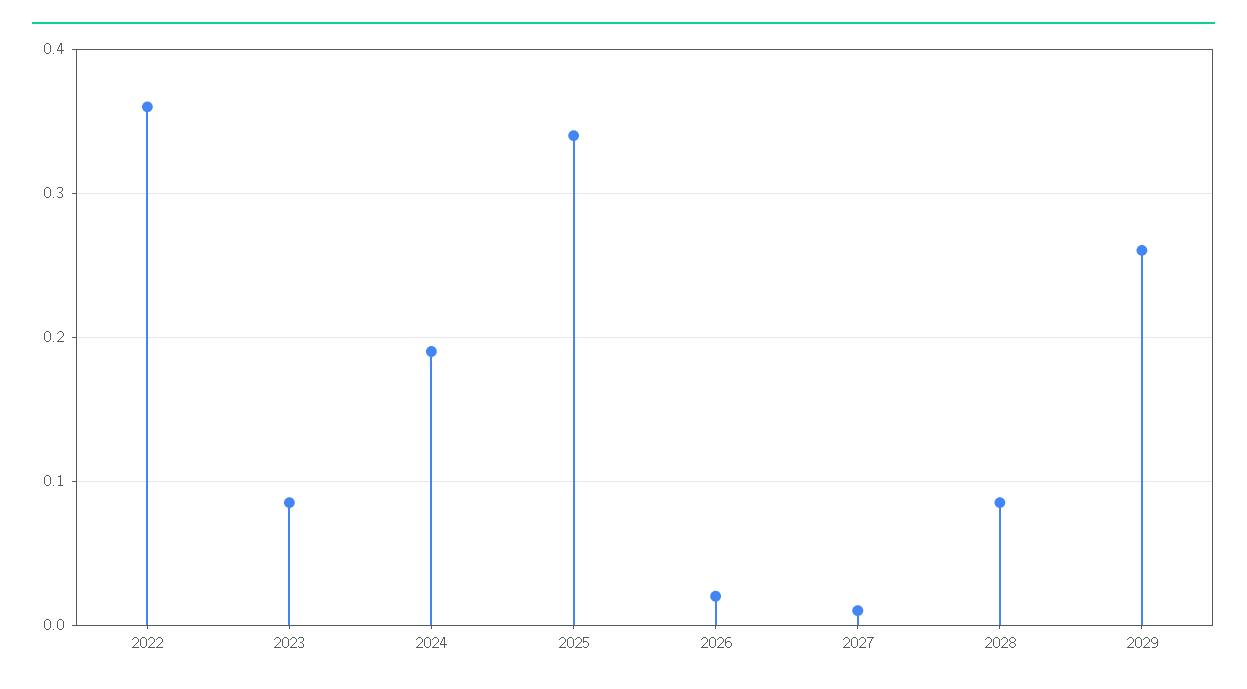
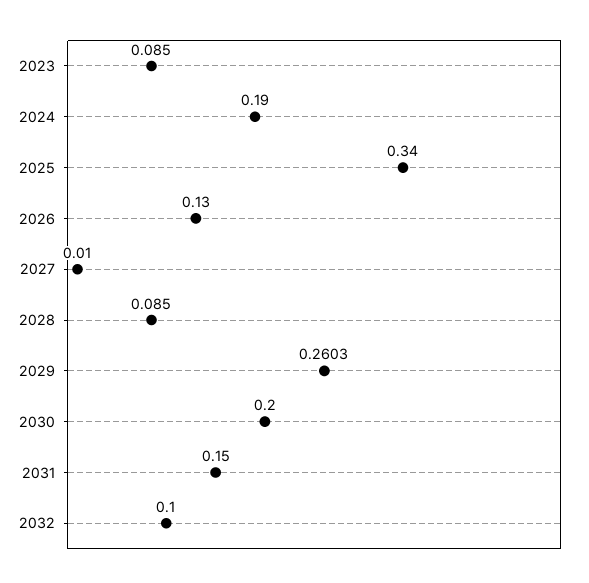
2022: 0.36 -> none
2026: 0.02 -> 0.13
2030: none -> 0.2
2031: none -> 0.15
2032: none -> 0.1

